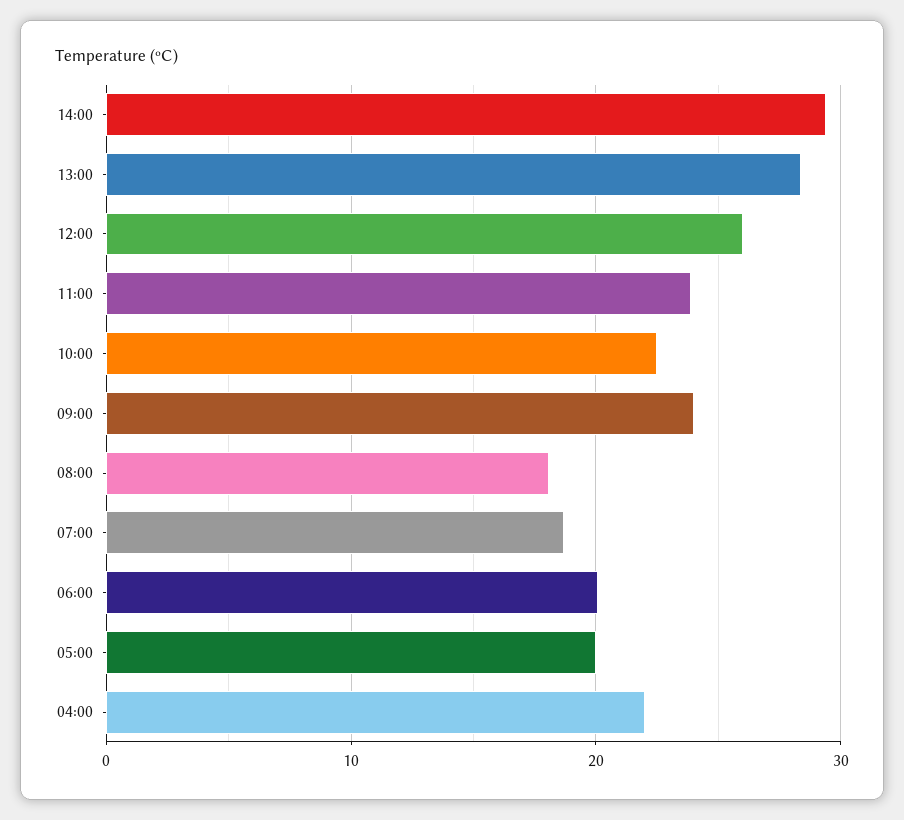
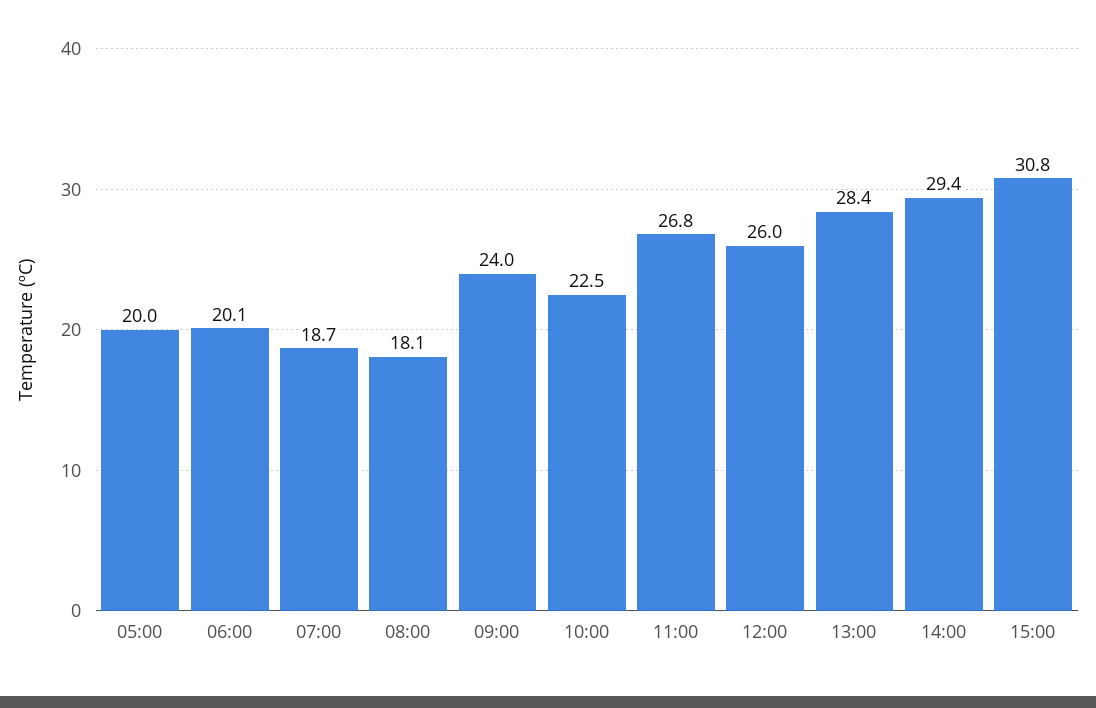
11:00: 24 -> 26.8
04:00: 22 -> none
15:00: none -> 30.8

